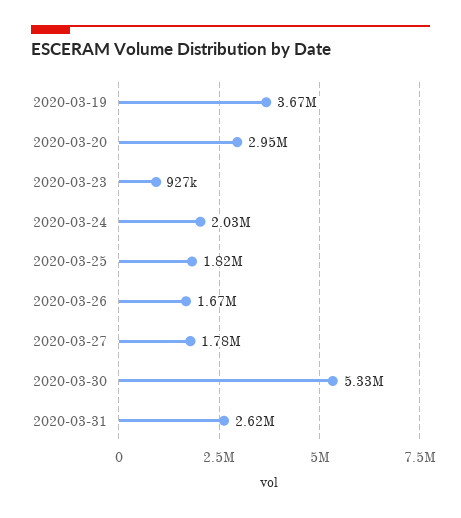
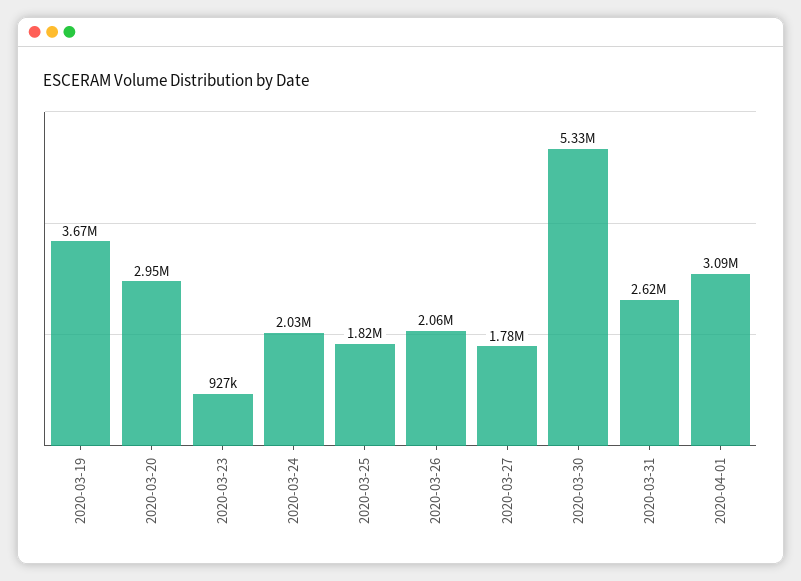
2020-03-26: 1670000 -> 2060000
2020-04-01: none -> 3090000

